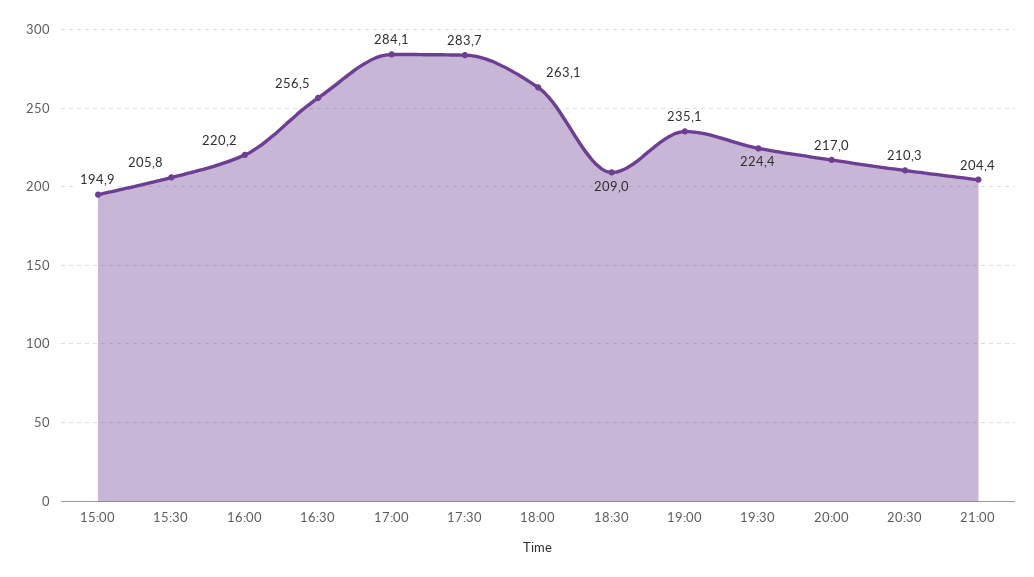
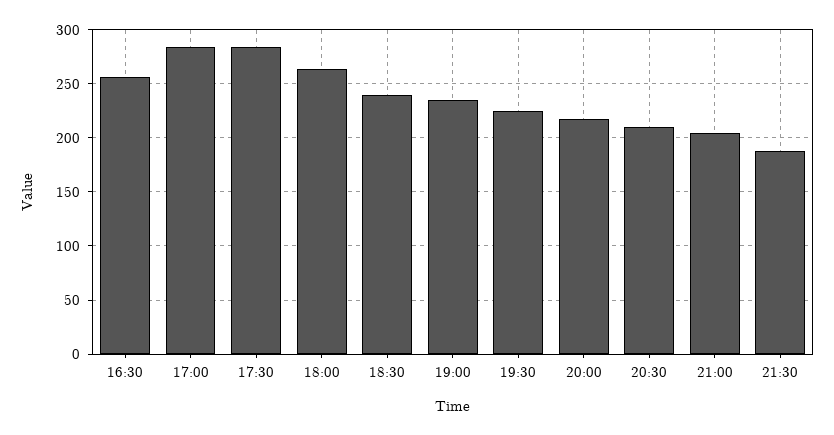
15:00: 194.9 -> none
15:30: 205.8 -> none
16:00: 220.2 -> none
18:30: 209 -> 240
21:30: none -> 190

